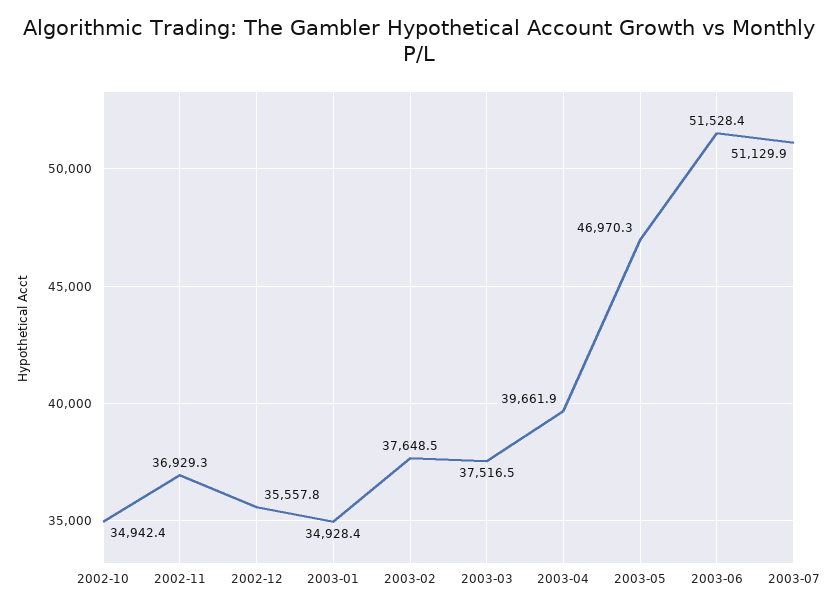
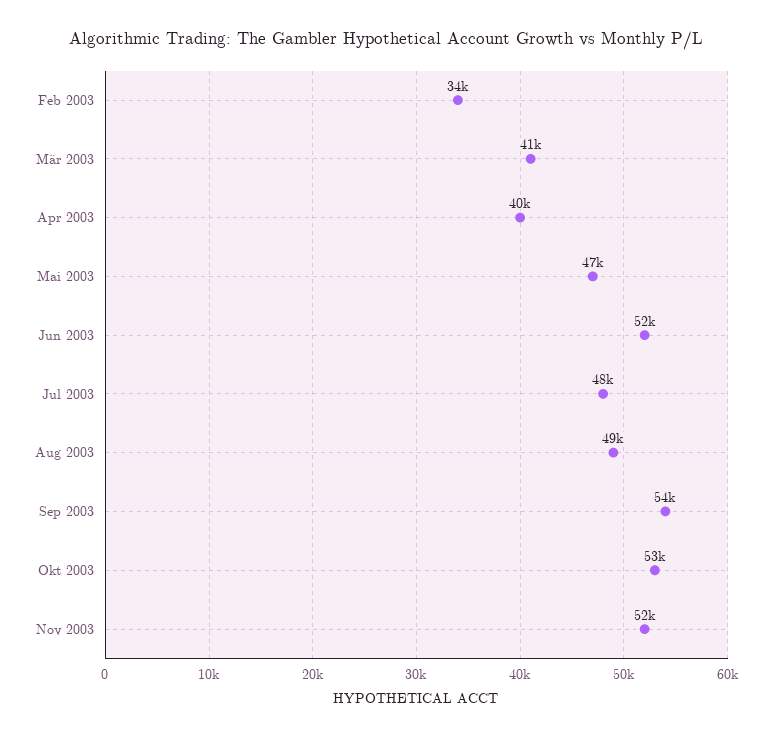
2002-10: 34942.4 -> none
2002-11: 36929.3 -> none
2002-12: 35557.8 -> none
2003-01: 34928.4 -> none
2003-02: 37648.5 -> 34000
2003-03: 37516.5 -> 41000
2003-07: 51129.9 -> 48000
Aug 2003: none -> 49000
Sep 2003: none -> 54000
Okt 2003: none -> 53000
Nov 2003: none -> 52000

